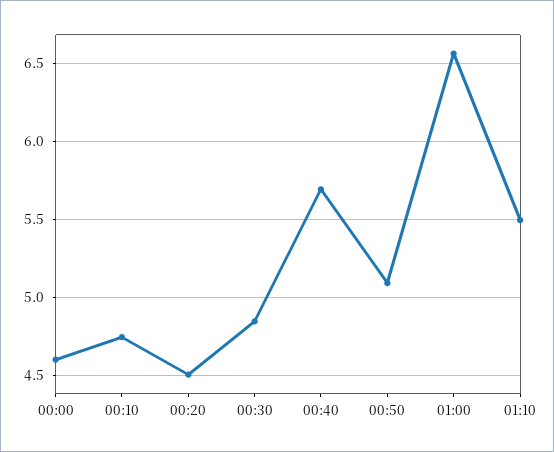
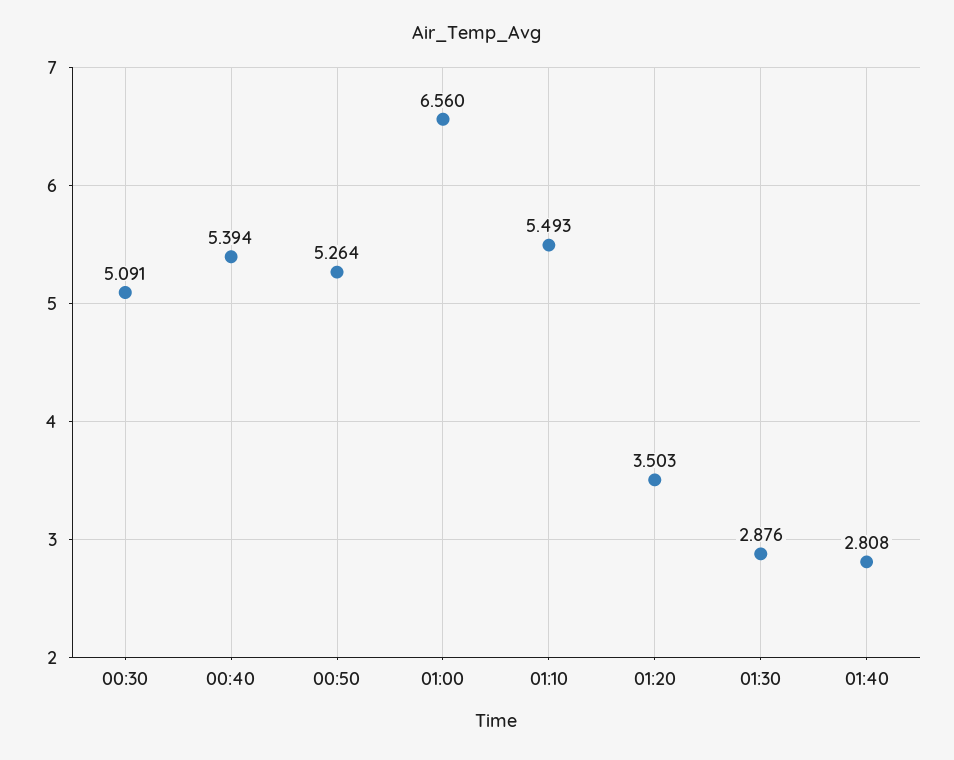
00:00: 4.6 -> none
00:10: 4.75 -> none
00:20: 4.5 -> none
00:30: 4.85 -> 5.091
00:40: 5.7 -> 5.394
00:50: 5.1 -> 5.264
01:20: none -> 3.503
01:30: none -> 2.876
01:40: none -> 2.808

